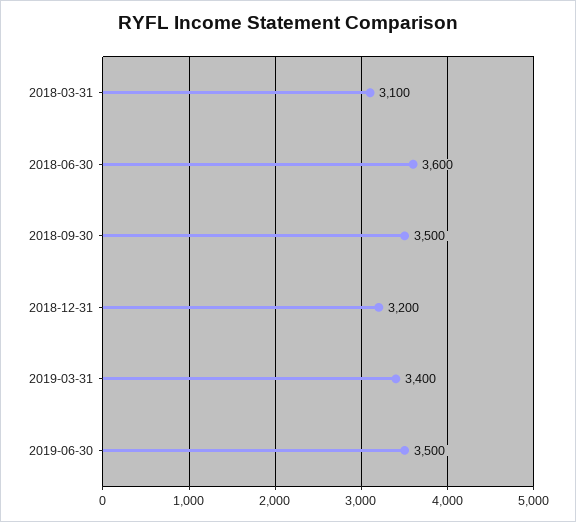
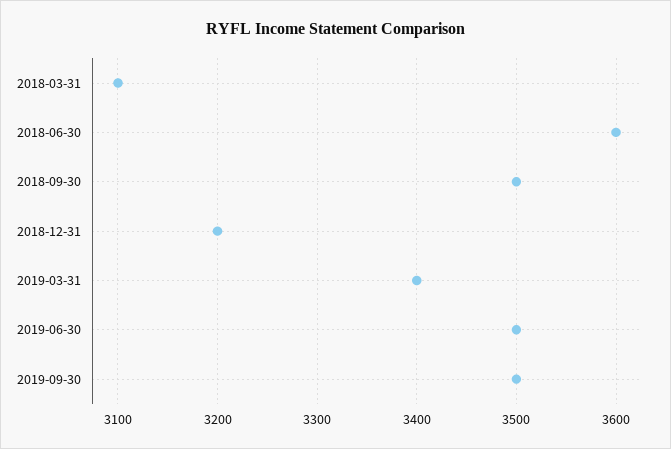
2019-09-30: none -> 3500

